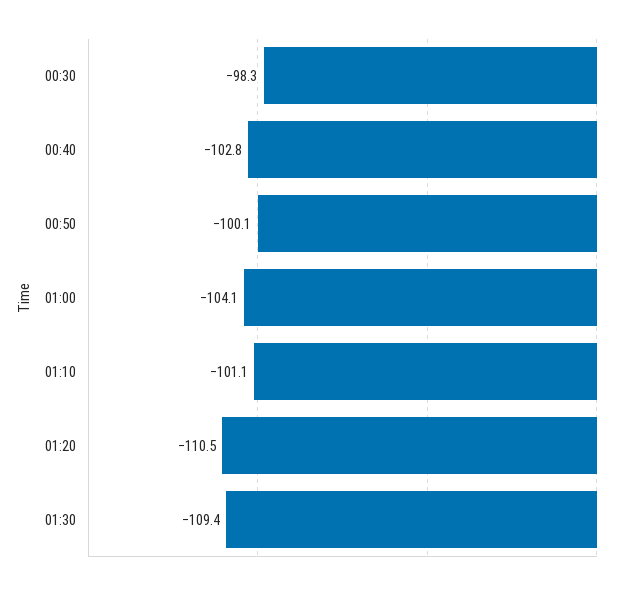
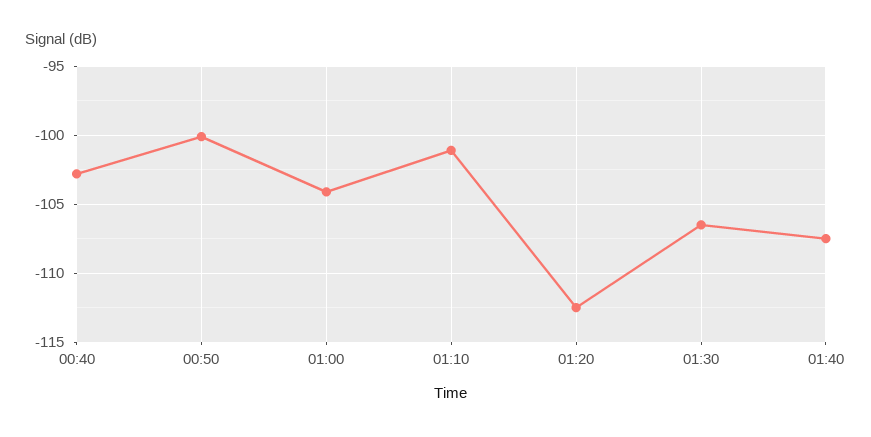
00:30: -98.3 -> none
01:20: -110.5 -> -112.5
01:30: -109.4 -> -106.5
01:40: none -> -107.5

